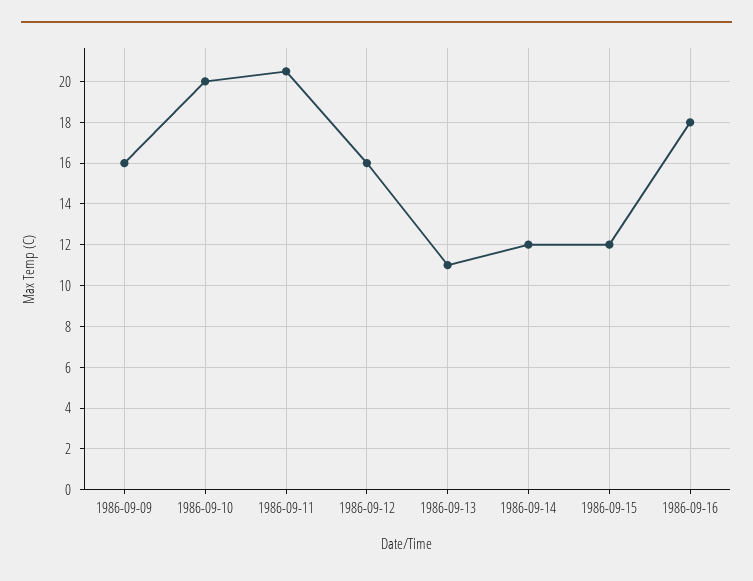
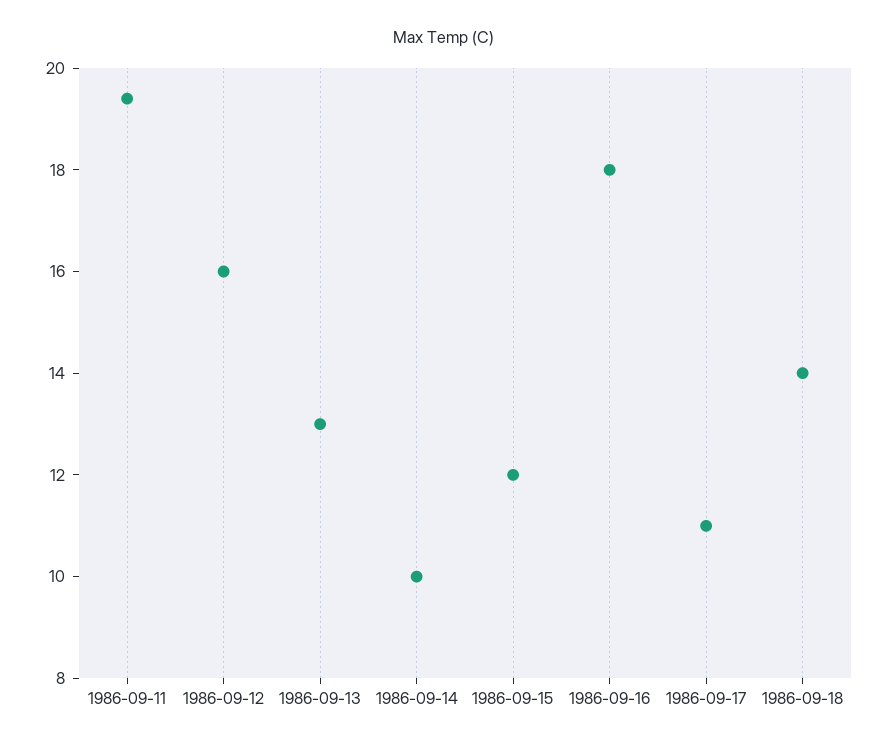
1986-09-09: 16 -> none
1986-09-10: 20 -> none
1986-09-11: 20.5 -> 19.5
1986-09-13: 11 -> 13
1986-09-14: 12 -> 10
1986-09-17: none -> 11
1986-09-18: none -> 14

